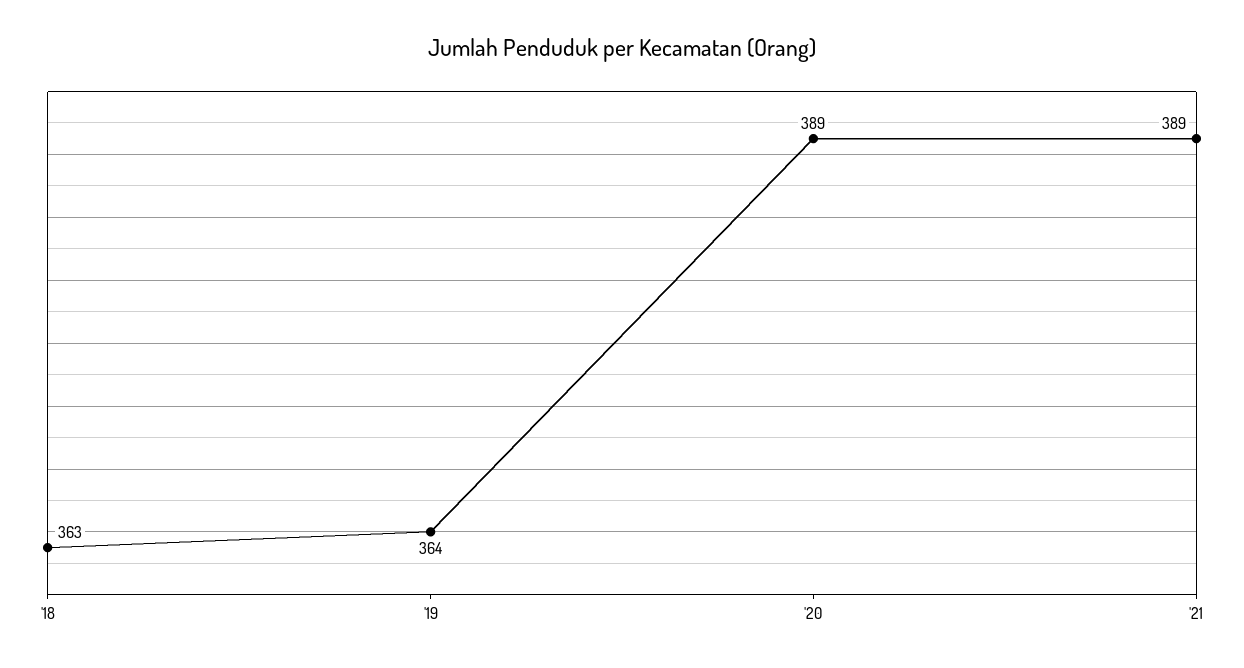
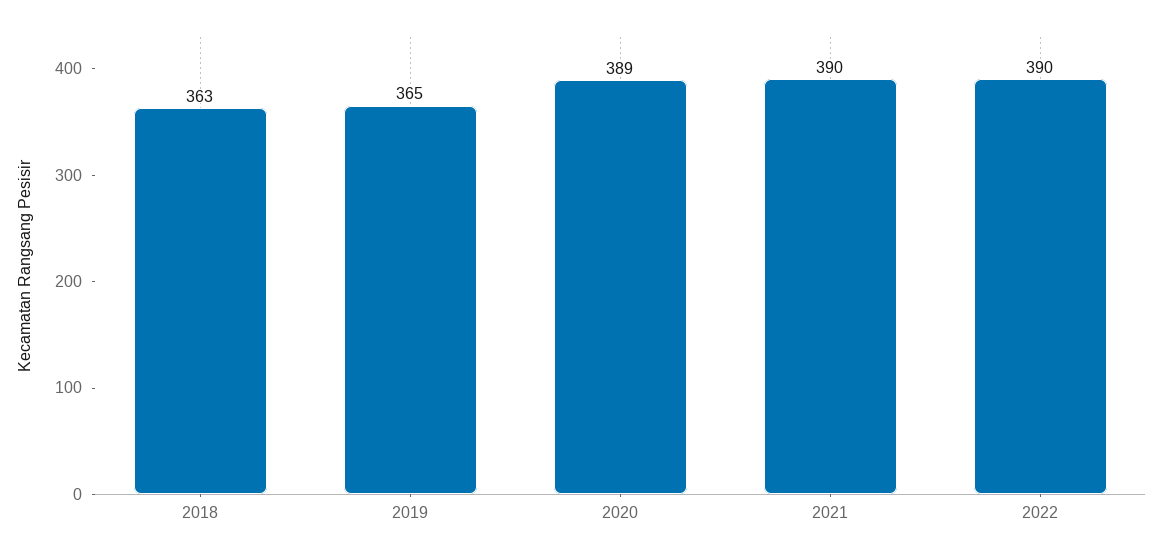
'19: 364 -> 365
'21: 389 -> 390
2022: none -> 390

